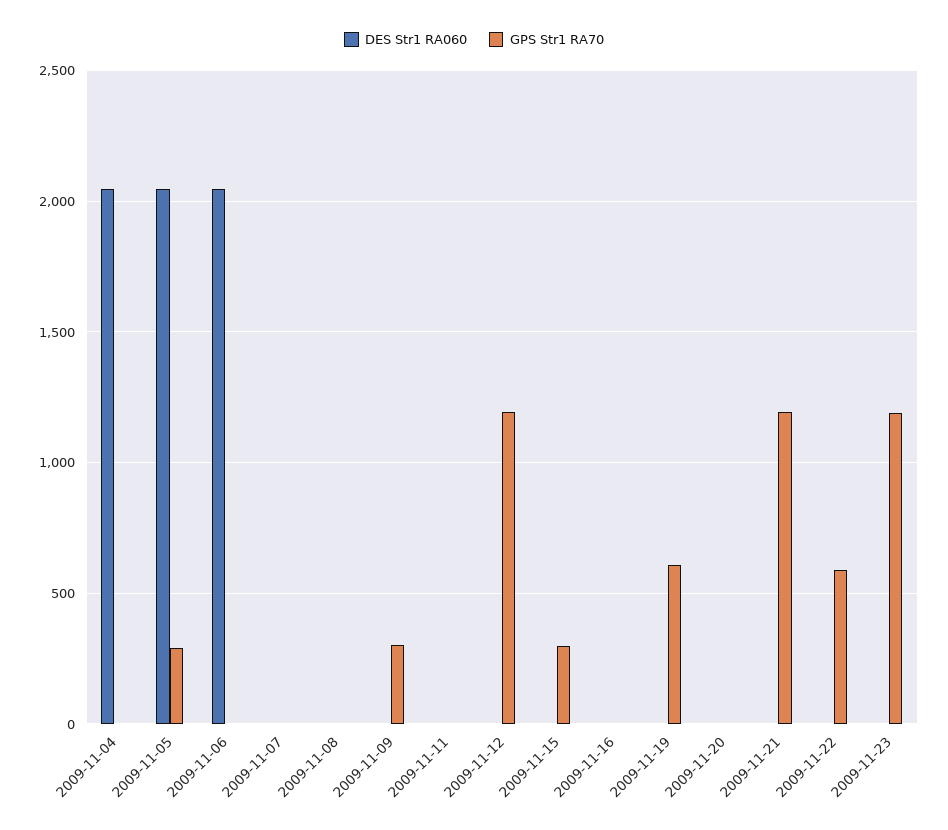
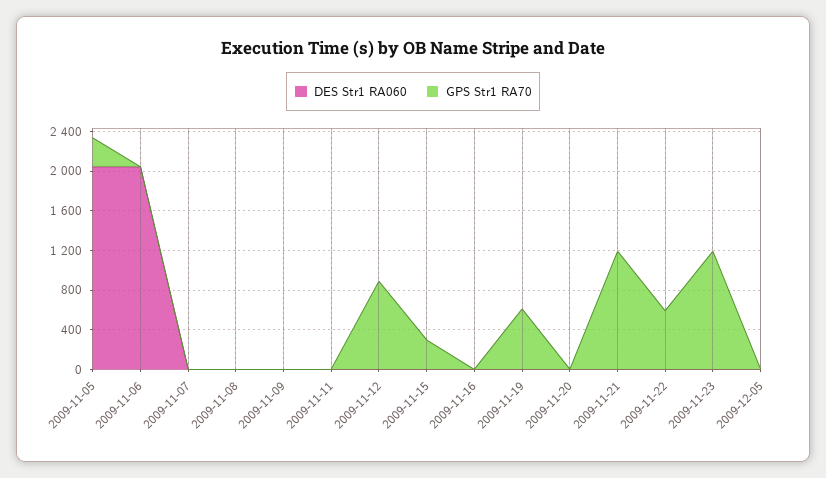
DES Str1 RA060, 2009-11-04: 2050 -> none
GPS Str1 RA70, 2009-11-04: 0 -> none
GPS Str1 RA70, 2009-11-09: 300 -> 0
GPS Str1 RA70, 2009-11-12: 1200 -> 900
DES Str1 RA060, 2009-12-05: none -> 0
GPS Str1 RA70, 2009-12-05: none -> 0

